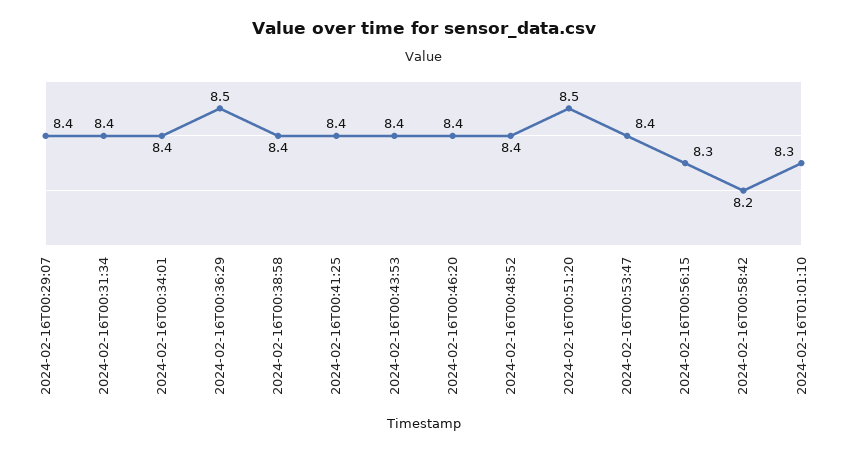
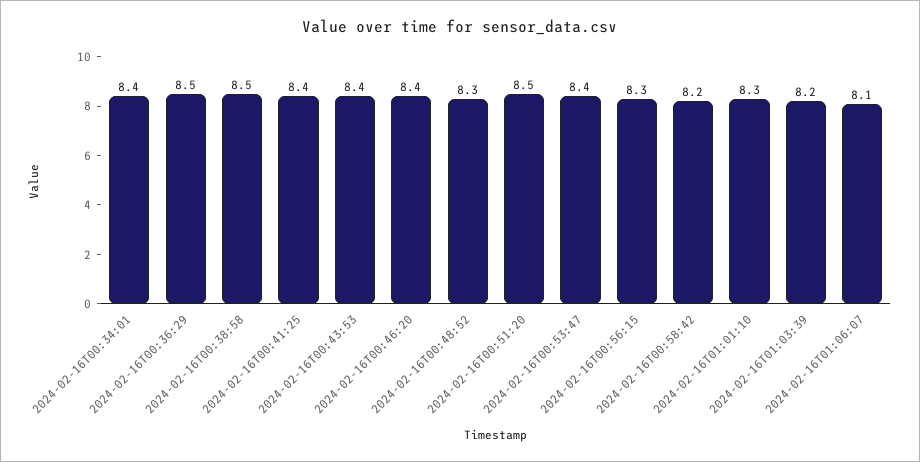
2024-02-16T00:29:07: 8.4 -> none
2024-02-16T00:31:34: 8.4 -> none
2024-02-16T00:38:58: 8.4 -> 8.5
2024-02-16T00:48:52: 8.4 -> 8.3
2024-02-16T01:03:39: none -> 8.2
2024-02-16T01:06:07: none -> 8.1

